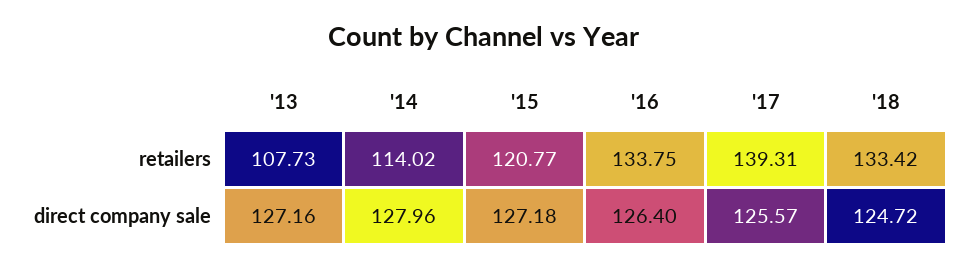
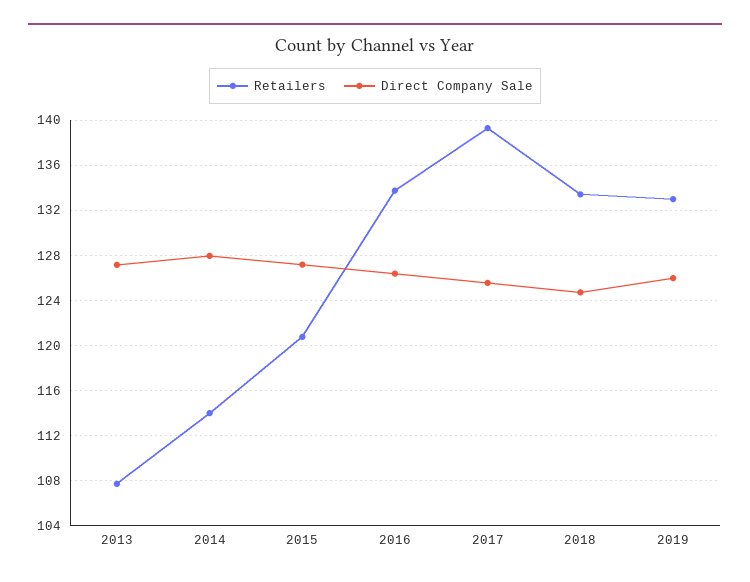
retailers, 2019: none -> 133
direct company sale, 2019: none -> 126

